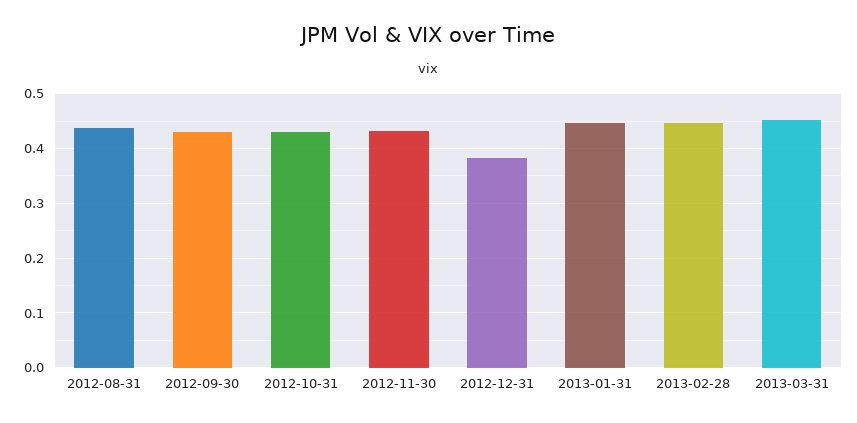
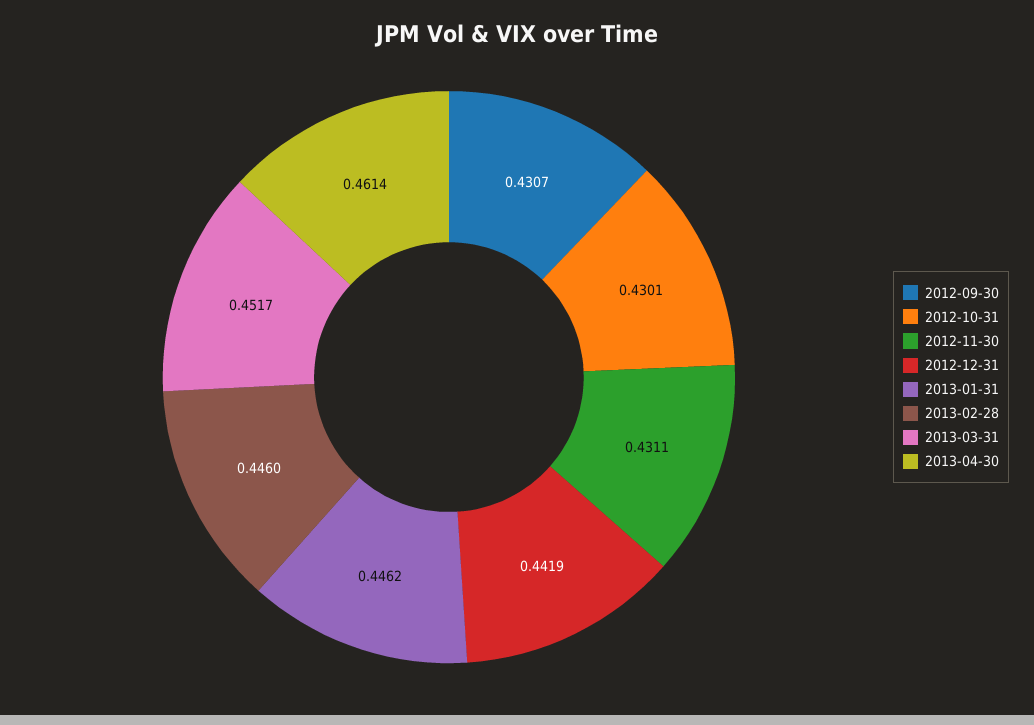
2012-08-31: 0.44 -> none
2012-12-31: 0.38 -> 0.4419
2013-04-30: none -> 0.4614

